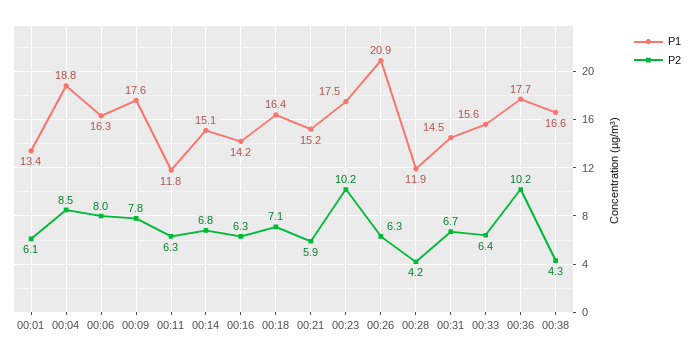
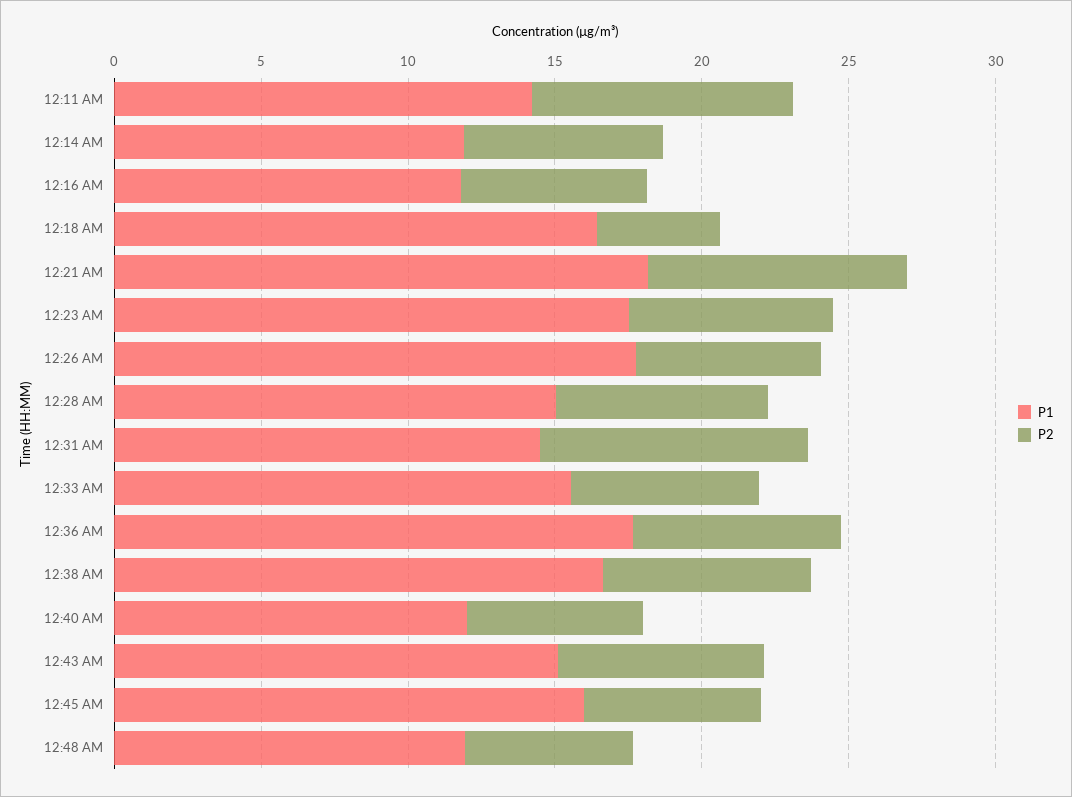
P1, 00:01: 13.4 -> none
P2, 00:01: 6.1 -> none
P1, 00:04: 18.8 -> none
P2, 00:04: 8.5 -> none
P1, 00:06: 16.3 -> none
P2, 00:06: 8 -> none
P1, 00:09: 17.6 -> none
P2, 00:09: 7.8 -> none
P1, 00:11: 11.8 -> 14
P2, 00:11: 6.3 -> 9
P1, 00:14: 15.1 -> 12
P1, 00:16: 14.2 -> 12
P2, 00:18: 7.1 -> 4
P1, 00:21: 15.2 -> 18
P2, 00:21: 5.9 -> 9
P2, 00:23: 10.2 -> 7
P1, 00:26: 20.9 -> 18
P1, 00:28: 11.9 -> 15
P2, 00:28: 4.2 -> 7
P2, 00:31: 6.7 -> 9
P2, 00:36: 10.2 -> 7
P2, 00:38: 4.3 -> 7
P1, 12:40 AM: none -> 12
P2, 12:40 AM: none -> 6
P1, 12:43 AM: none -> 15
P2, 12:43 AM: none -> 7
P1, 12:45 AM: none -> 16
P2, 12:45 AM: none -> 6
P1, 12:48 AM: none -> 12
P2, 12:48 AM: none -> 6

